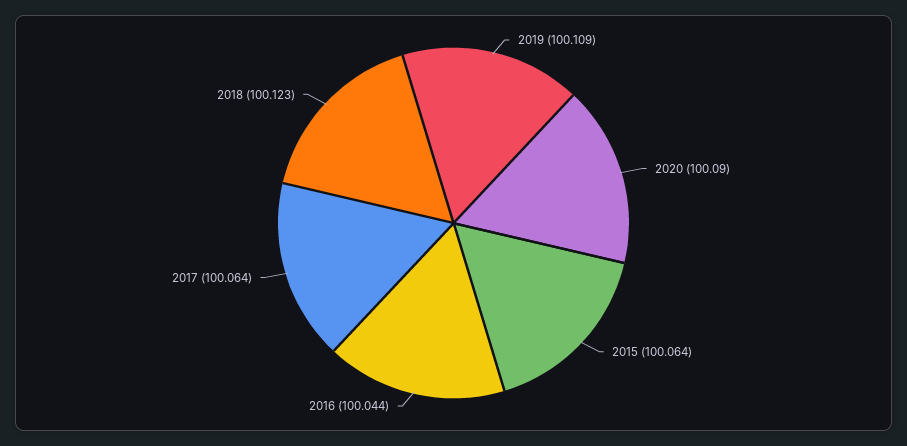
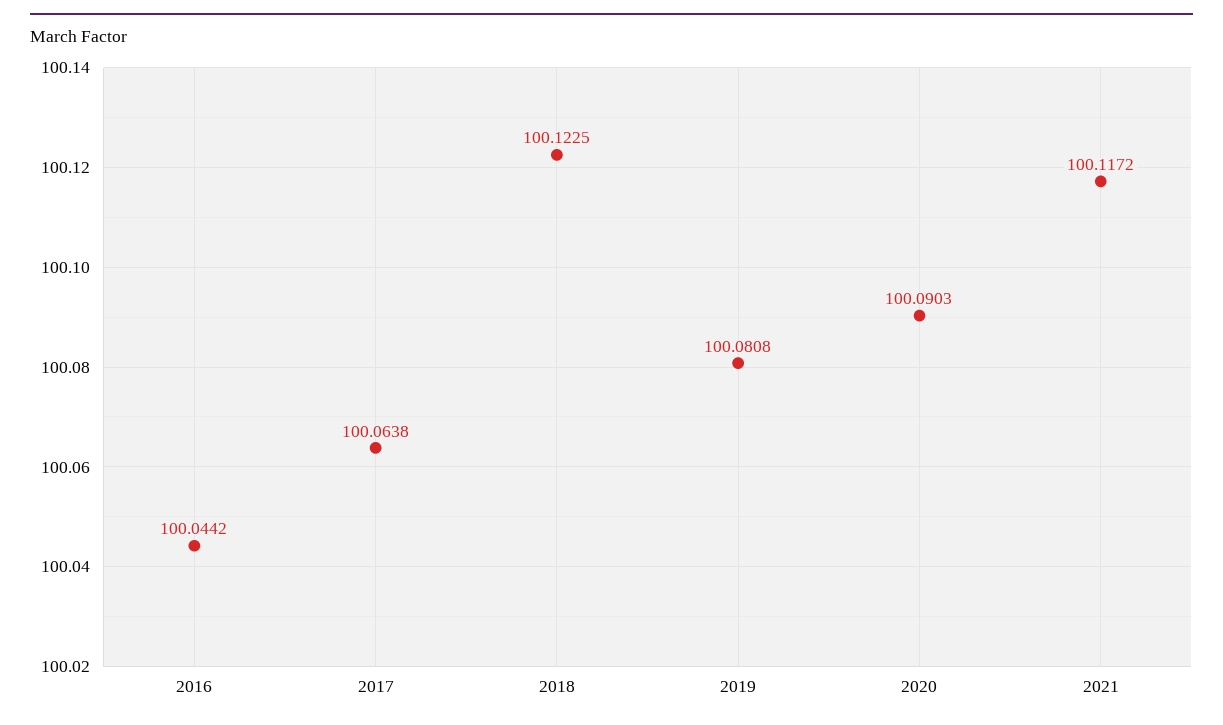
2019: 100.109 -> 100.0808
2015: 100.064 -> none
2021: none -> 100.1172

